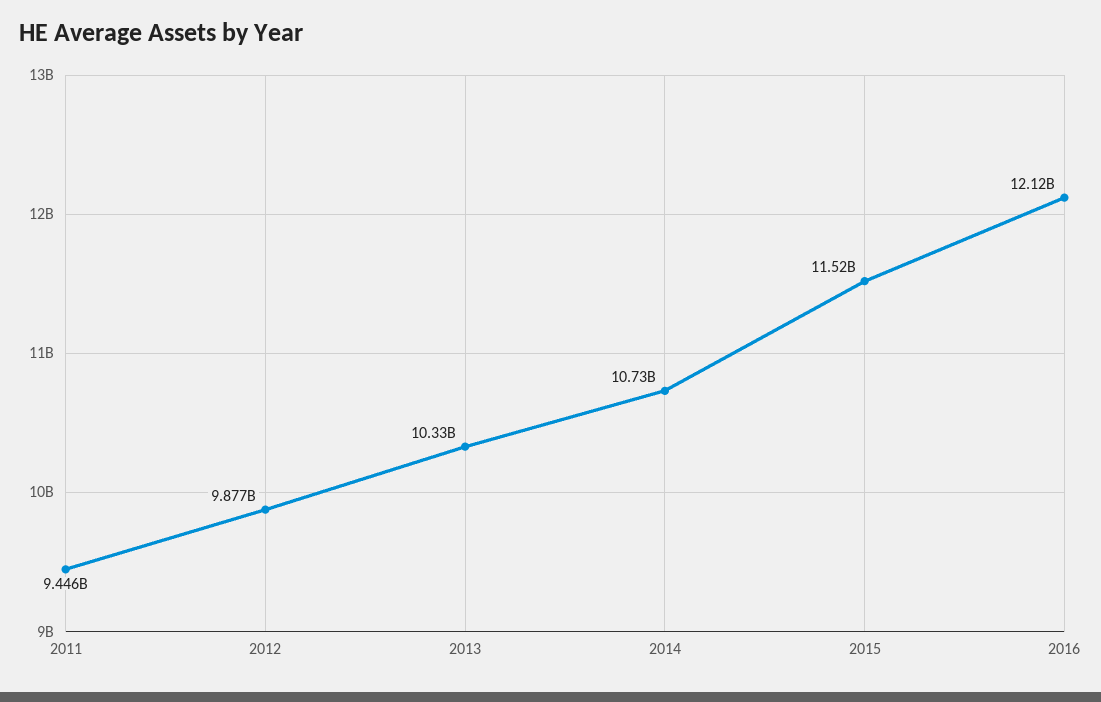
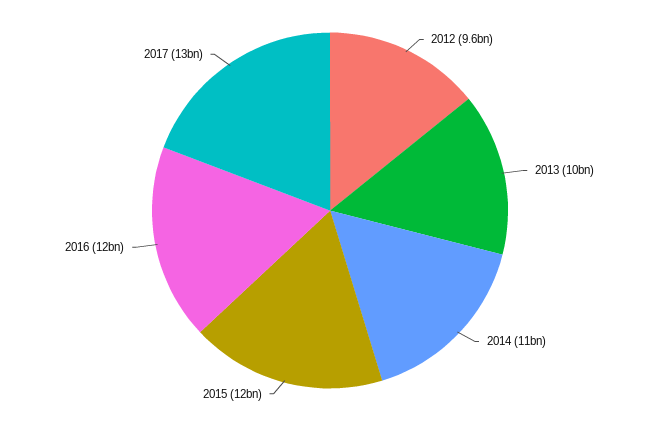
2011: 9446000000 -> none
2012: 9877000000 -> 9600000000
2017: none -> 13000000000

